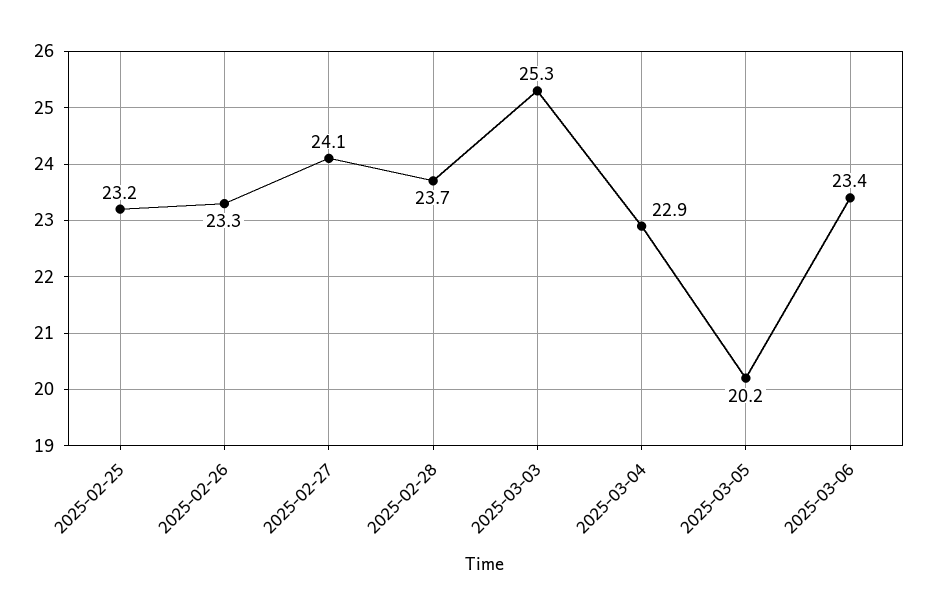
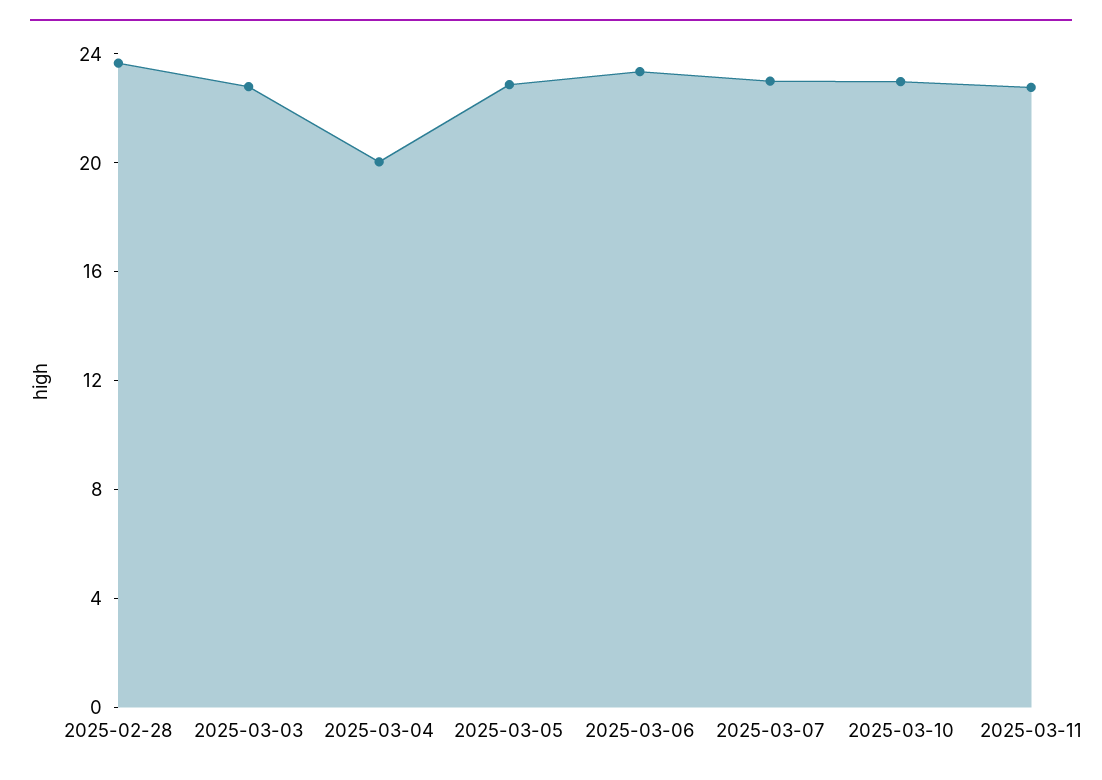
2025-02-25: 23.2 -> none
2025-02-26: 23.3 -> none
2025-02-27: 24.1 -> none
2025-03-03: 25.3 -> 23
2025-03-04: 22.9 -> 20
2025-03-05: 20.2 -> 23
2025-03-07: none -> 23
2025-03-10: none -> 23
2025-03-11: none -> 23

